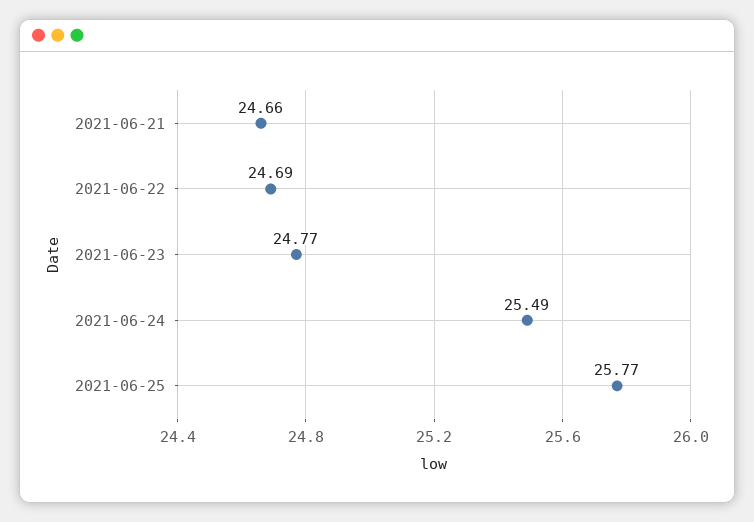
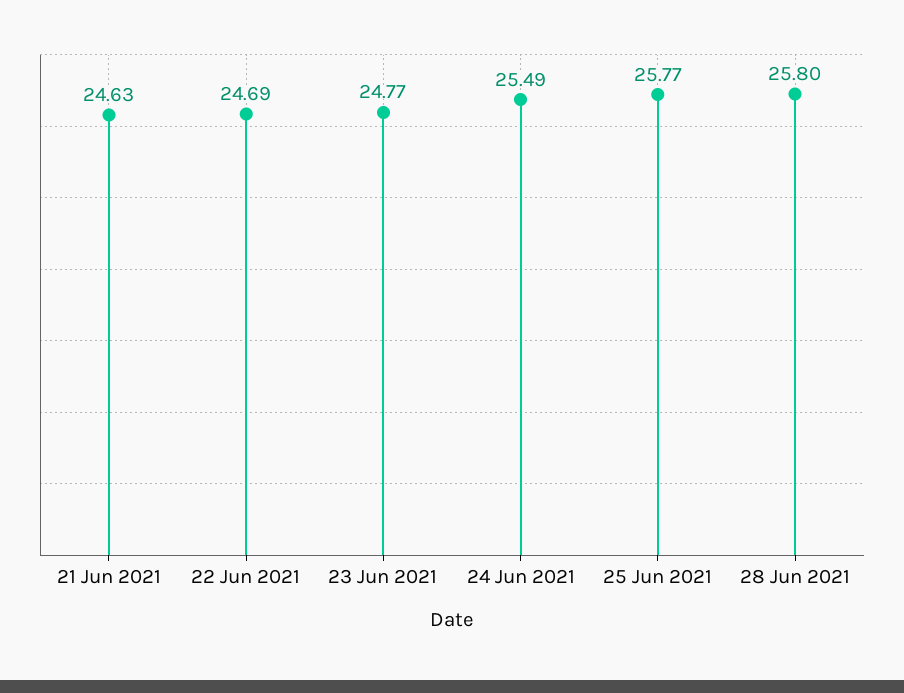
2021-06-21: 24.66 -> 24.63
28 Jun 2021: none -> 25.8

